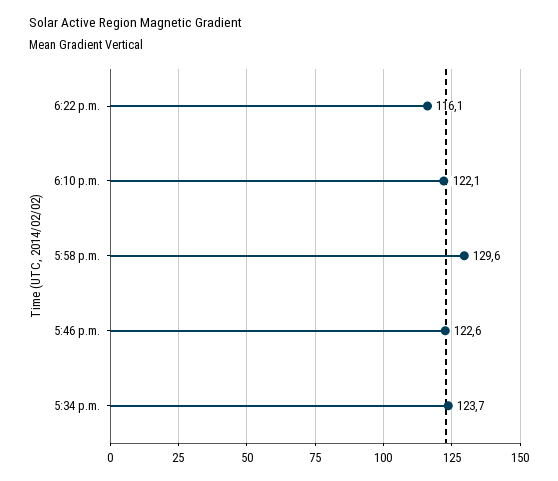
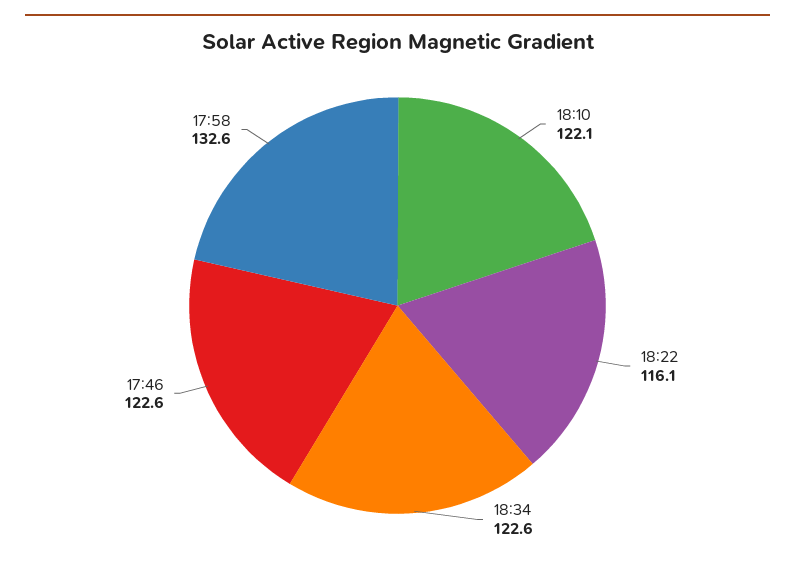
5:58 p.m.: 129.6 -> 132.6
5:34 p.m.: 123.7 -> none
18:34: none -> 122.6

